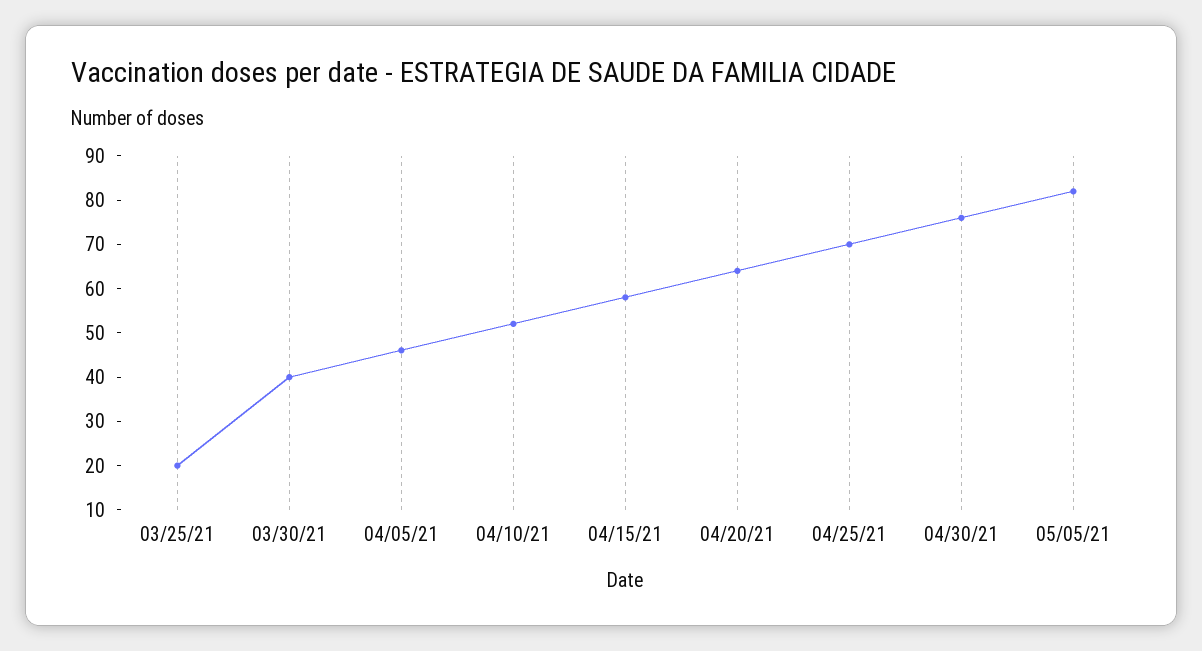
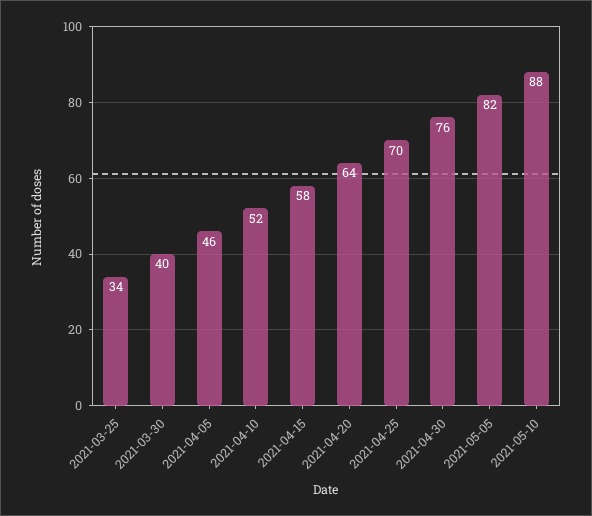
03/25/21: 20 -> 34
2021-05-10: none -> 88

